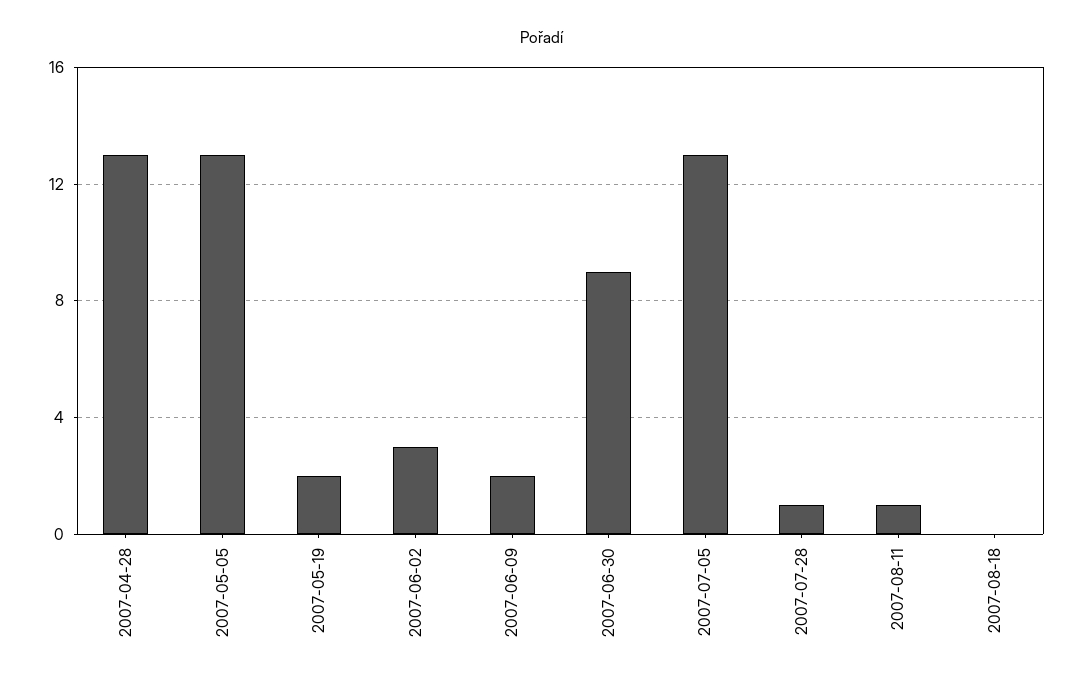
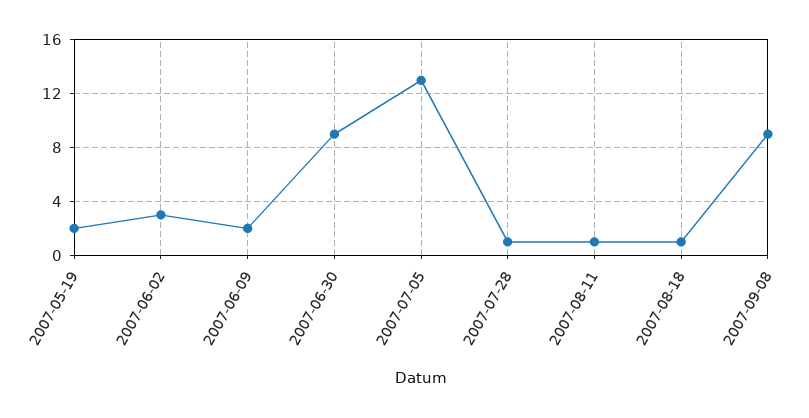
2007-04-28: 13 -> none
2007-05-05: 13 -> none
2007-08-18: 0 -> 1
2007-09-08: none -> 9

